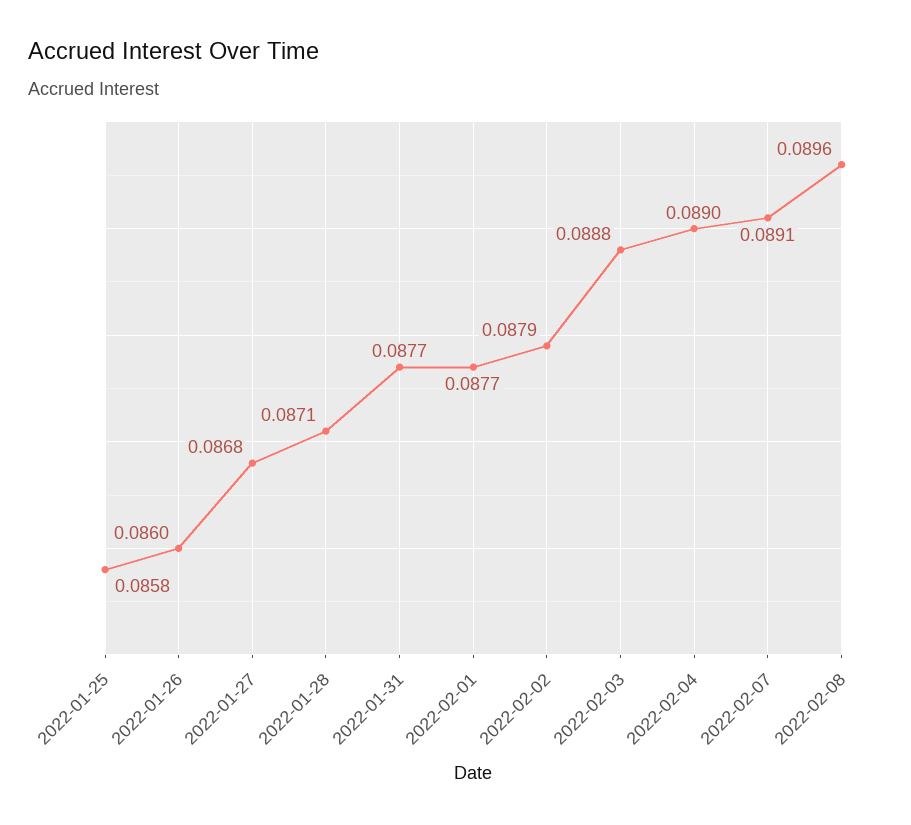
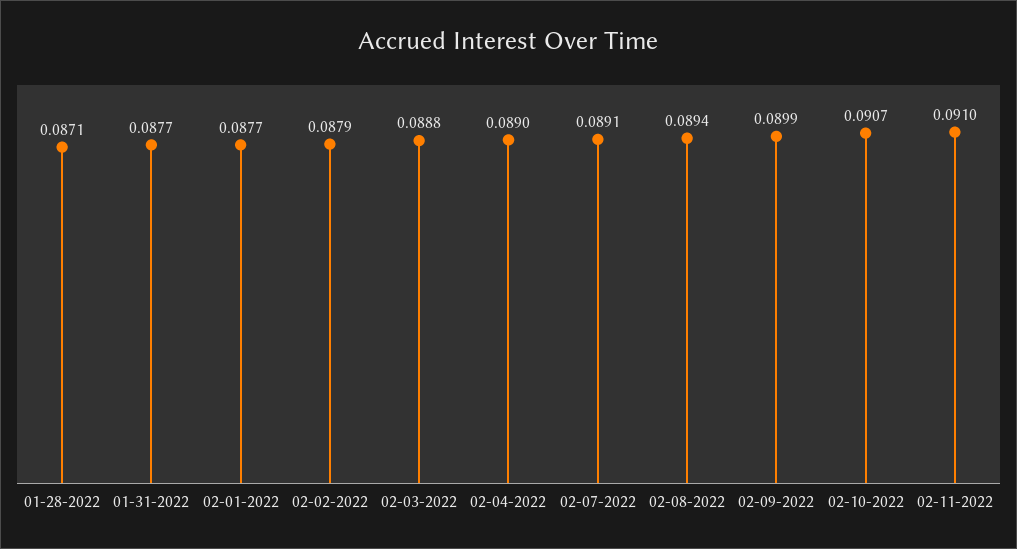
2022-01-25: 0.0858 -> none
2022-01-26: 0.086 -> none
2022-01-27: 0.0868 -> none
2022-02-08: 0.0896 -> 0.0894
02-09-2022: none -> 0.0899
02-10-2022: none -> 0.0907
02-11-2022: none -> 0.091

